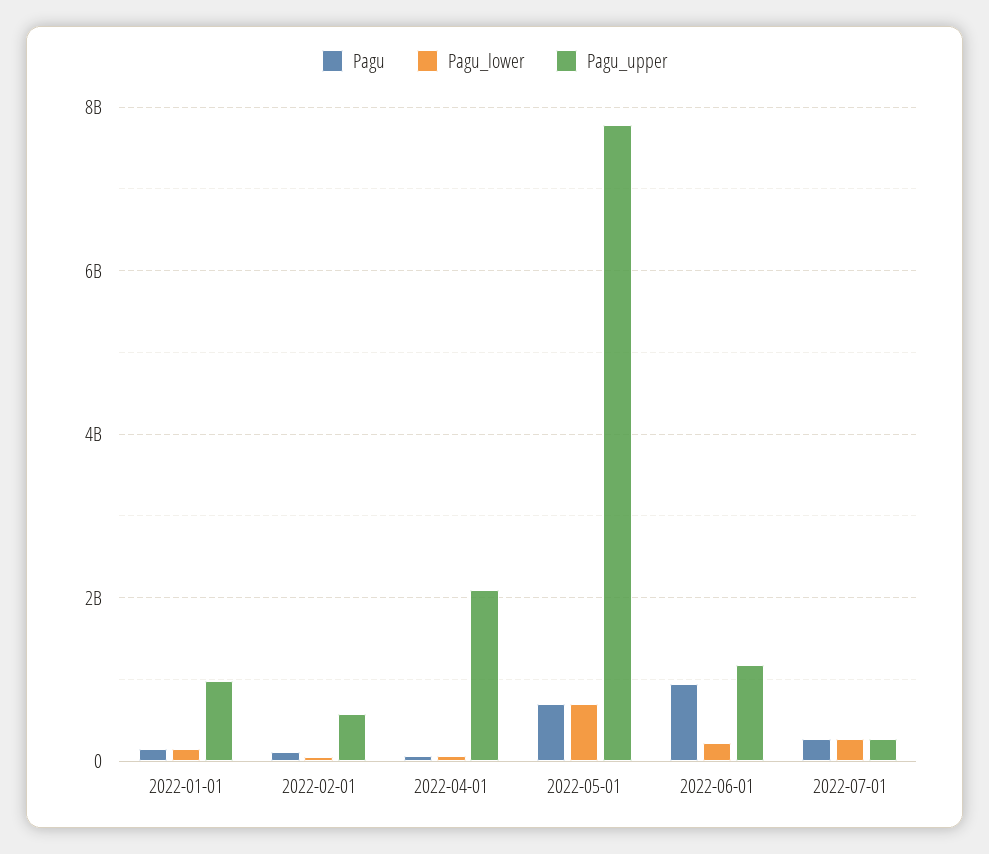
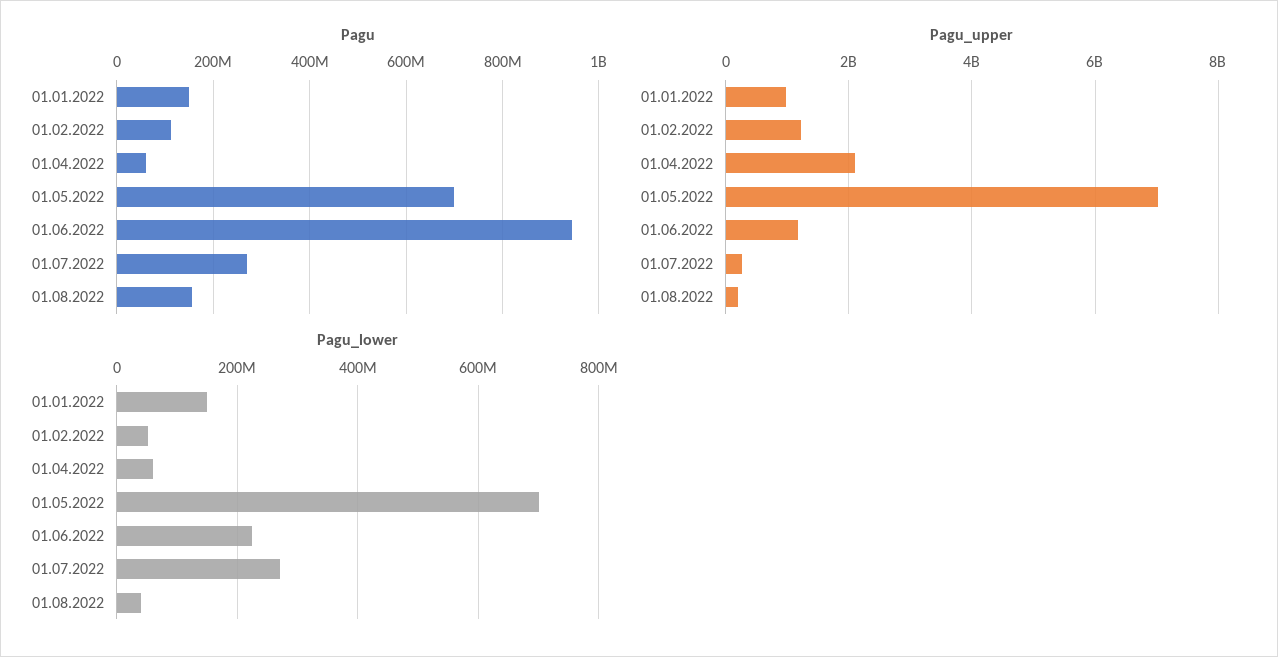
Pagu_upper, 2022-02-01: 600000000 -> 1200000000
Pagu_upper, 2022-05-01: 7800000000 -> 7000000000
Pagu, 01.08.2022: none -> 160000000
Pagu_upper, 01.08.2022: none -> 200000000
Pagu_lower, 01.08.2022: none -> 40000000

